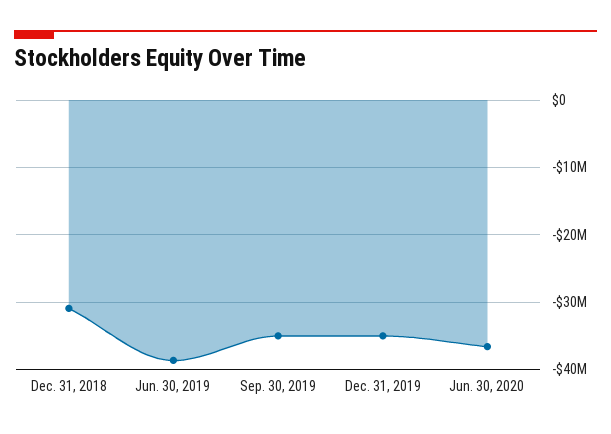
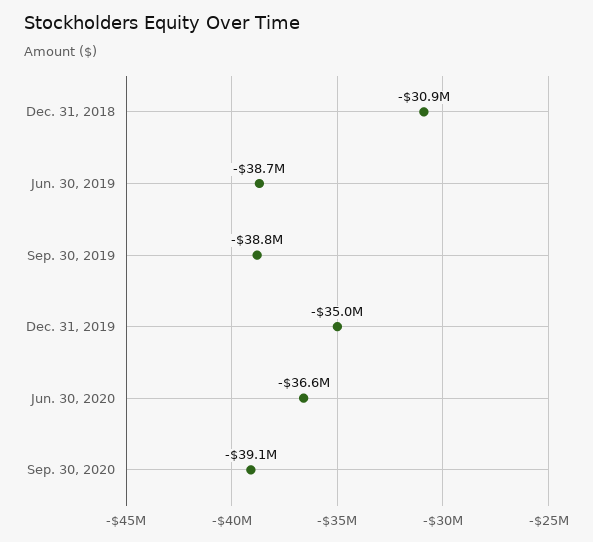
Sep. 30, 2019: -35000000 -> -38800000
Sep. 30, 2020: none -> -39100000

